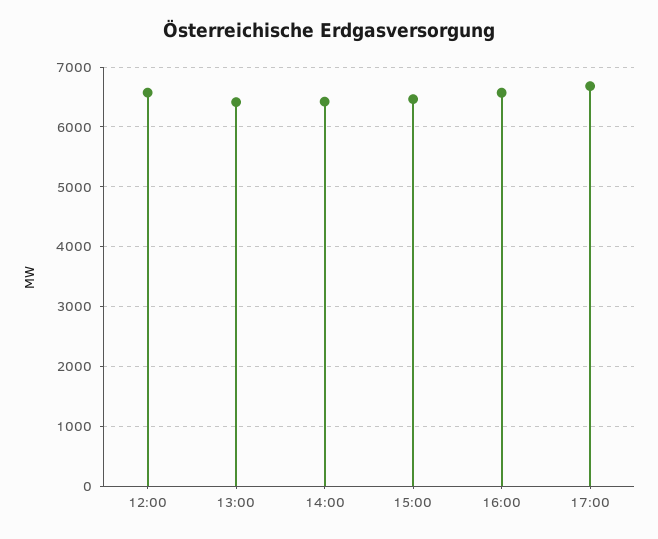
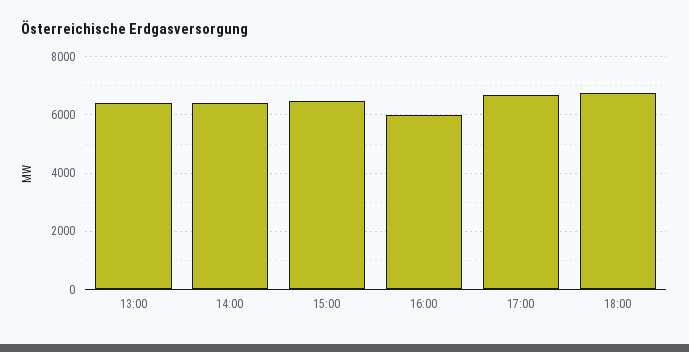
12:00: 6600 -> none
16:00: 6600 -> 6000
18:00: none -> 6750

